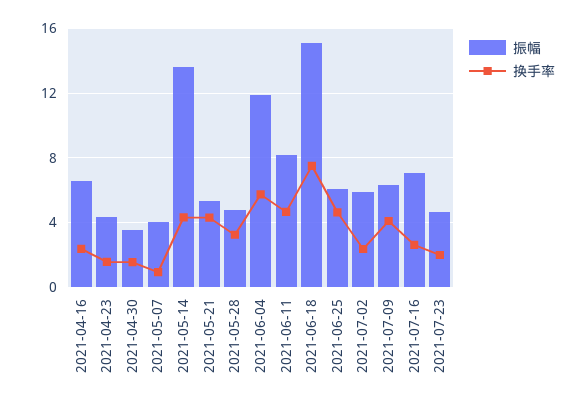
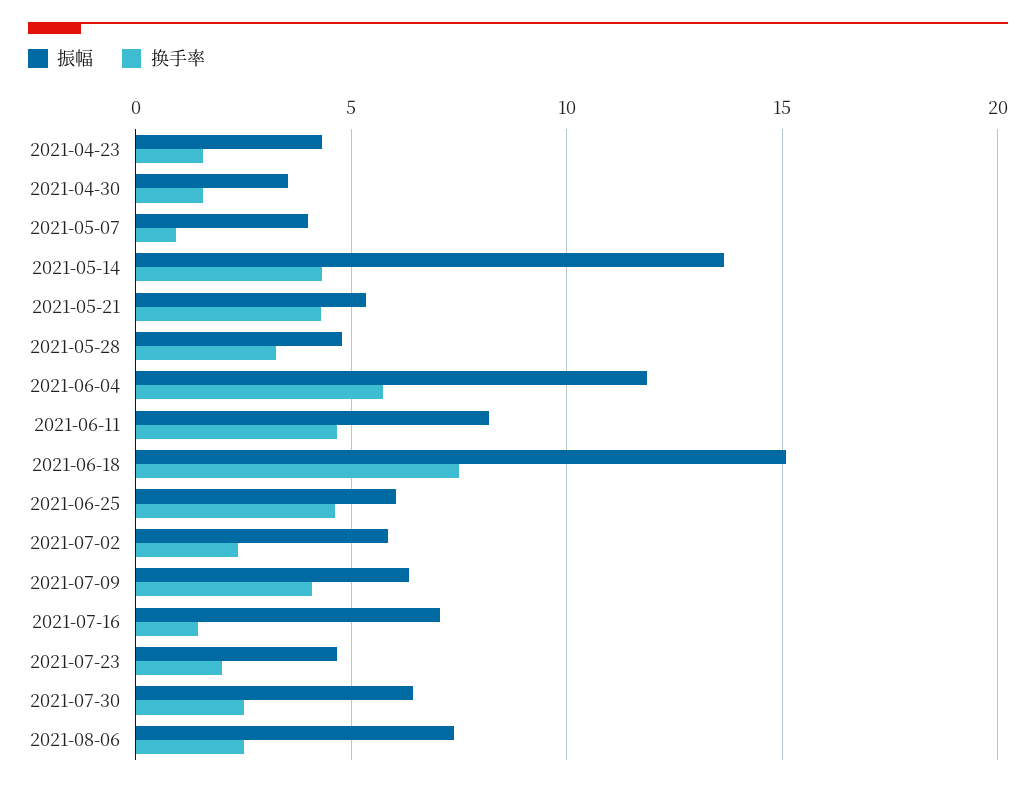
振幅, 2021-04-16: 6.5 -> none
换手率, 2021-04-16: 2.5 -> none
换手率, 2021-07-16: 2.5 -> 1.5
振幅, 2021-07-30: none -> 6.5
换手率, 2021-07-30: none -> 2.5
振幅, 2021-08-06: none -> 7.5
换手率, 2021-08-06: none -> 2.5

